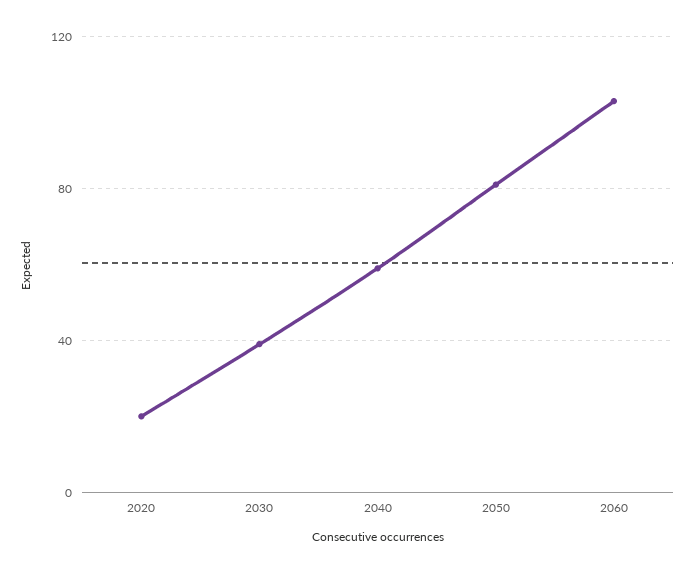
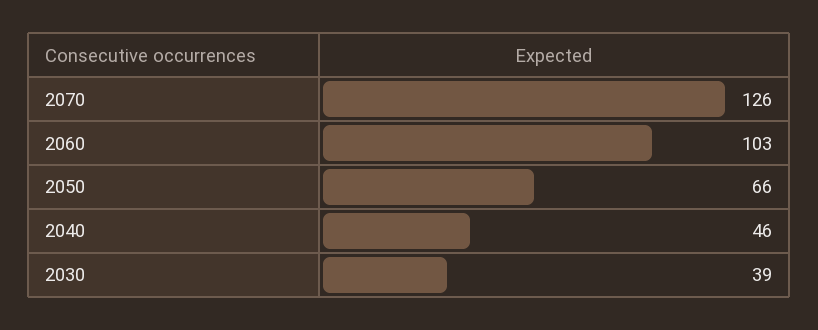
2020: 20 -> none
2040: 60 -> 46
2050: 80 -> 66
2070: none -> 126

